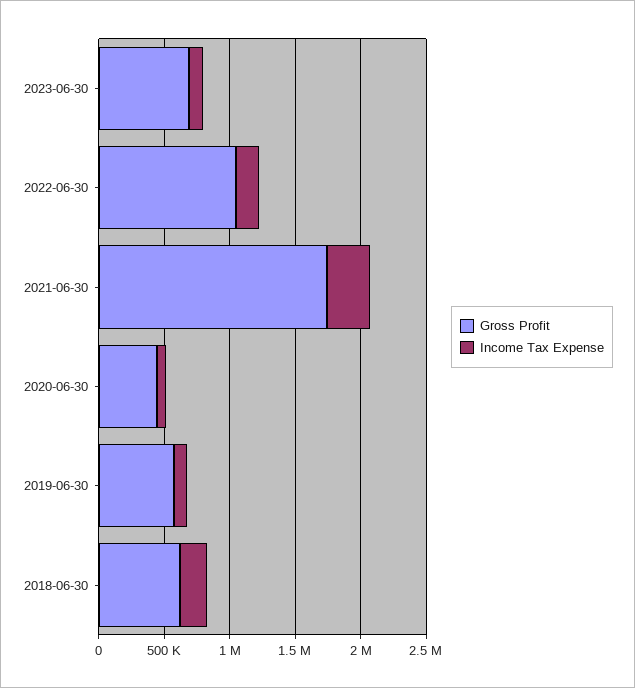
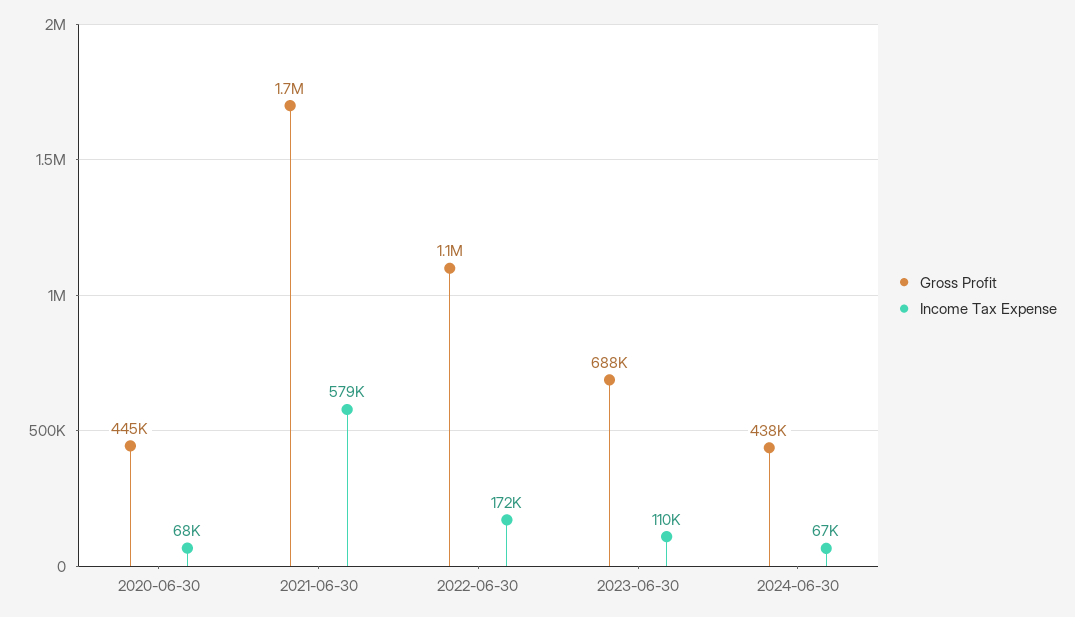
Income Tax Expense, 2021-06-30: 300000 -> 579000
Gross Profit, 2019-06-30: 600000 -> none
Income Tax Expense, 2019-06-30: 100000 -> none
Gross Profit, 2018-06-30: 600000 -> none
Income Tax Expense, 2018-06-30: 200000 -> none
Gross Profit, 2024-06-30: none -> 438000
Income Tax Expense, 2024-06-30: none -> 67000

